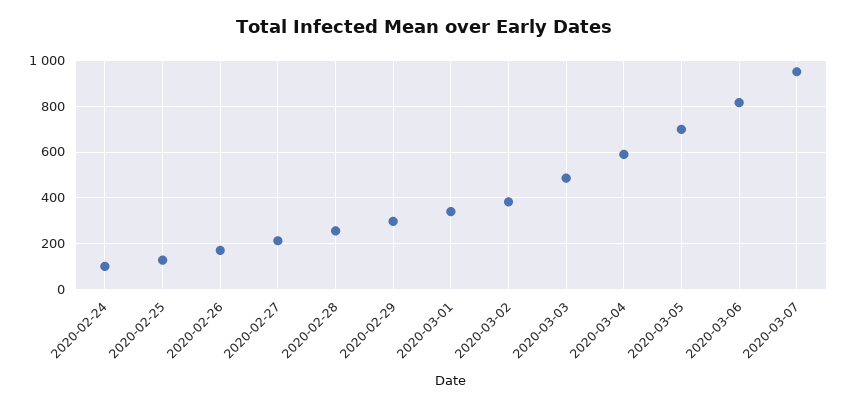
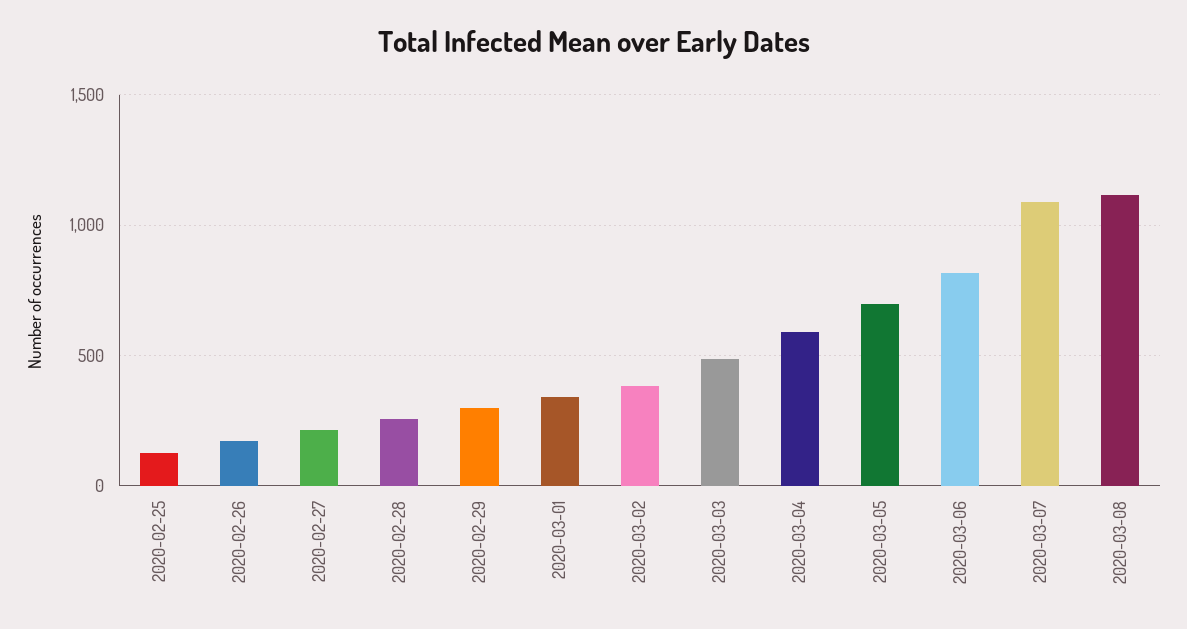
2020-02-24: 100 -> none
2020-03-07: 950 -> 1100
2020-03-08: none -> 1100

